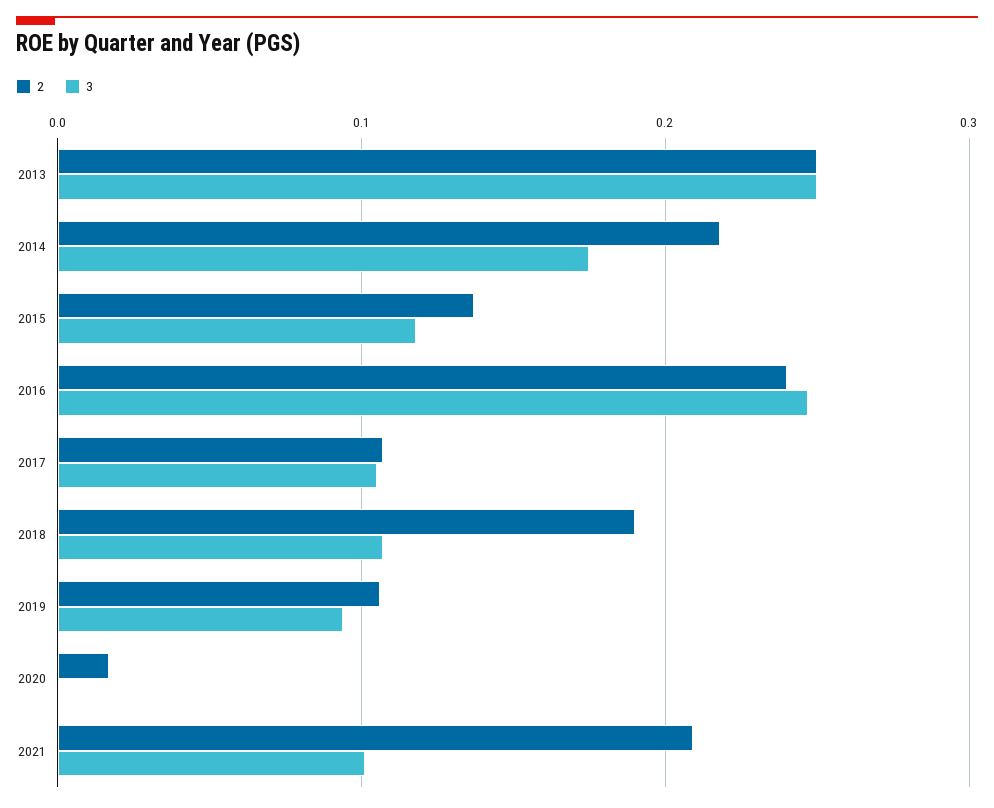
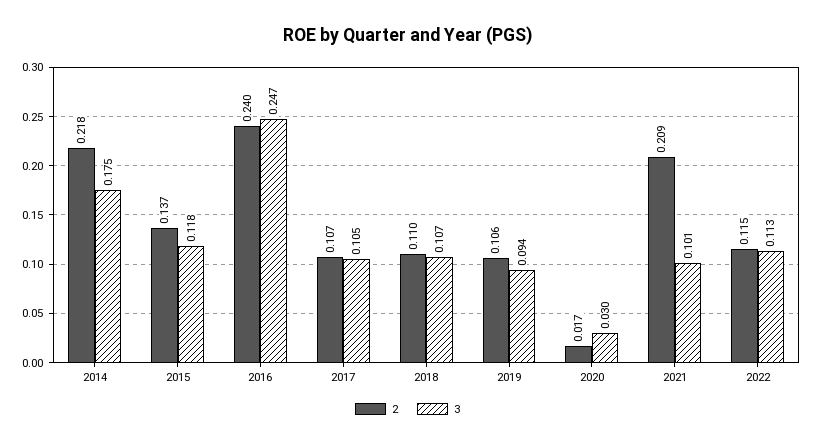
2, 2013: 0.25 -> none
3, 2013: 0.25 -> none
2, 2018: 0.19 -> 0.11
3, 2020: 0 -> 0.03
2, 2022: none -> 0.115
3, 2022: none -> 0.113

